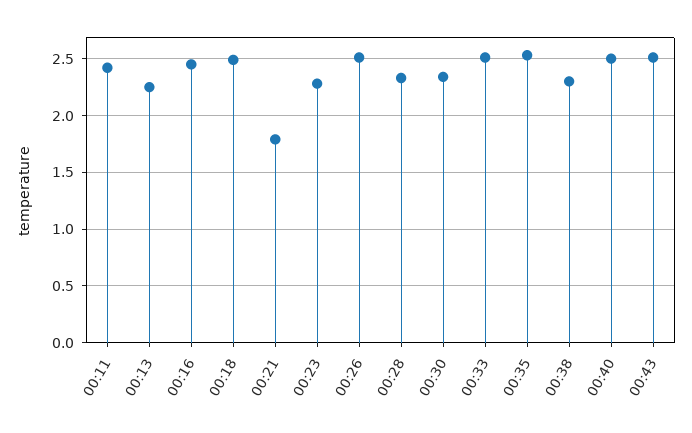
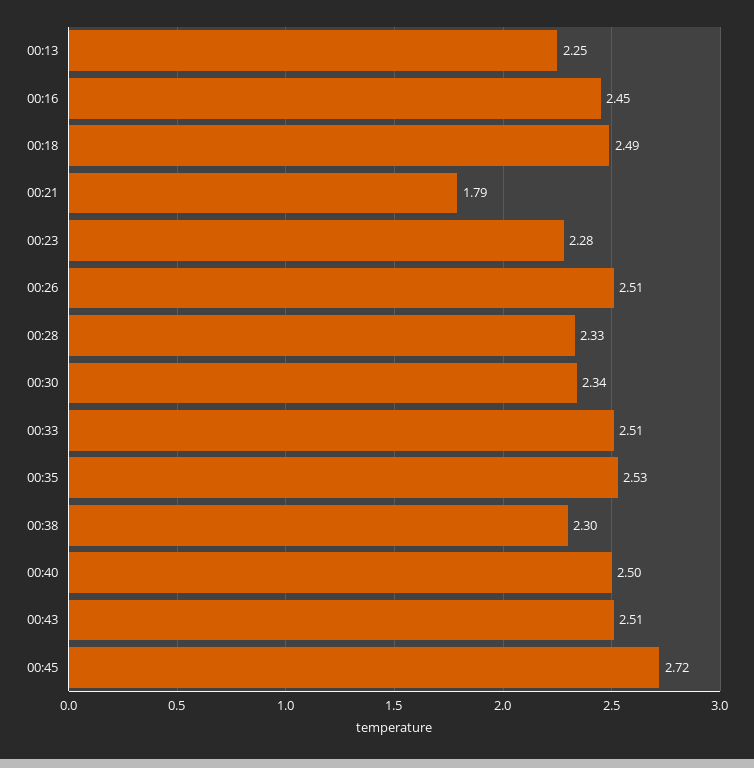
00:11: 2.4 -> none
00:45: none -> 2.72

